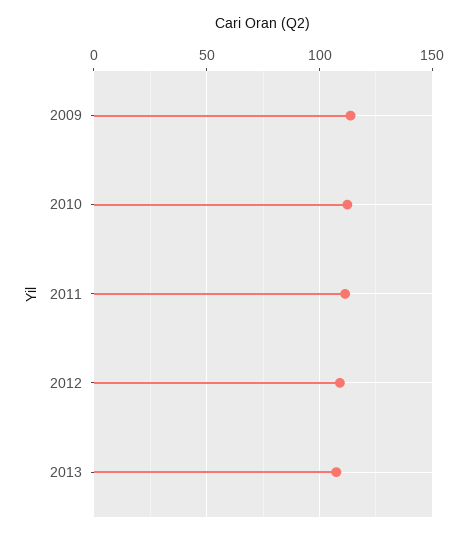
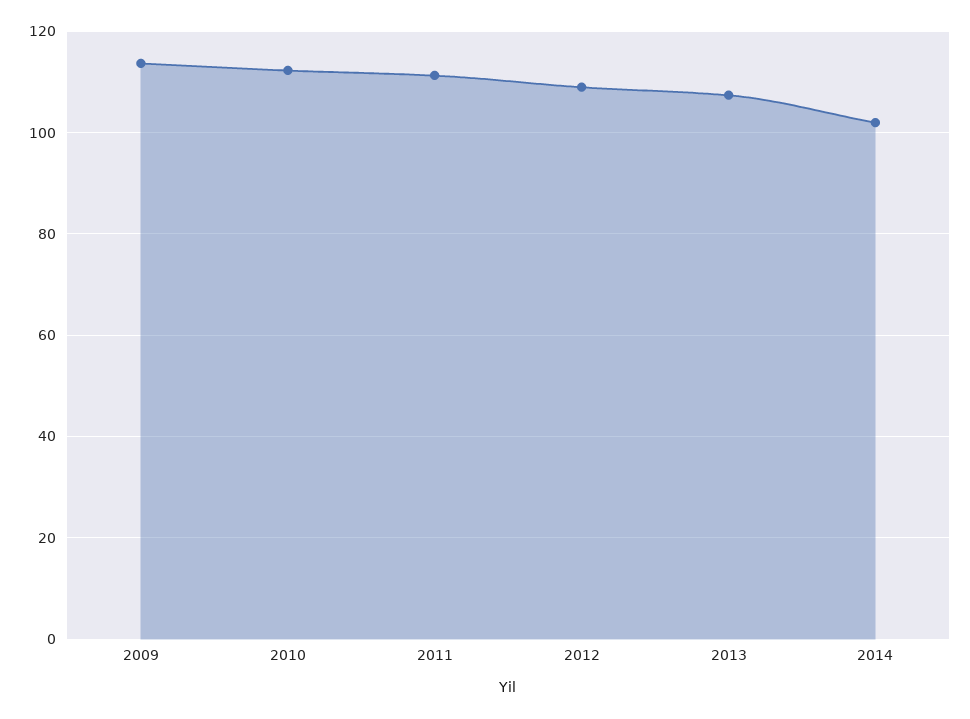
2014: none -> 102

